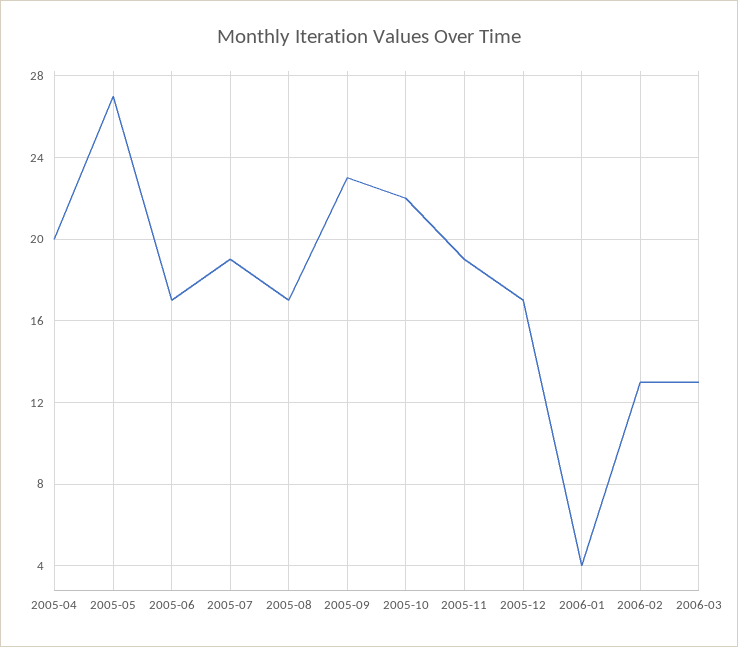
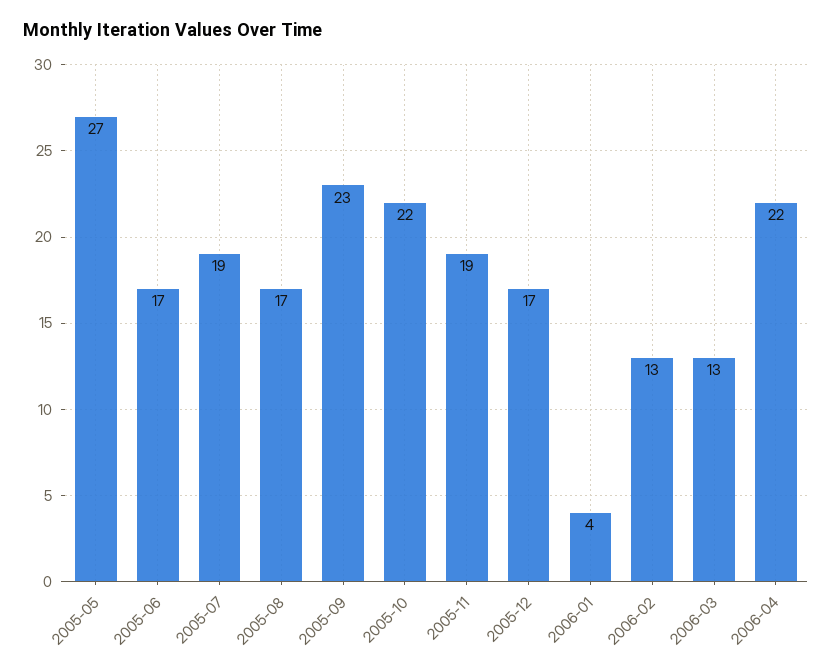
2005-04: 20 -> none
2006-04: none -> 22

